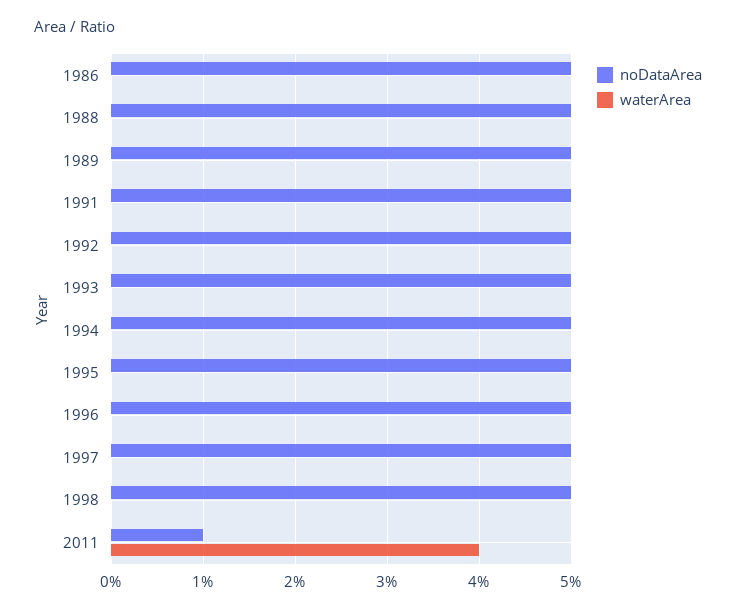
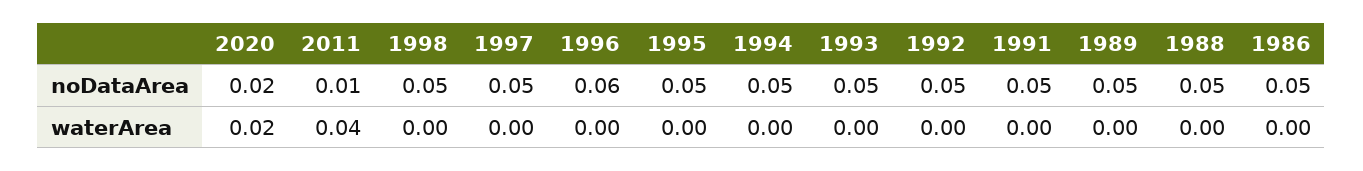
noDataArea, 1996: 0.05 -> 0.06
noDataArea, 2020: none -> 0.02
waterArea, 2020: none -> 0.02

